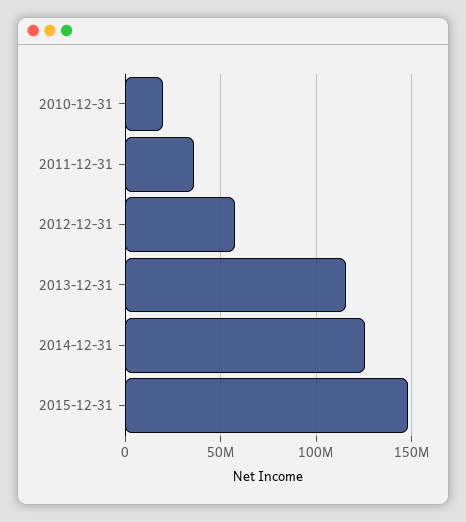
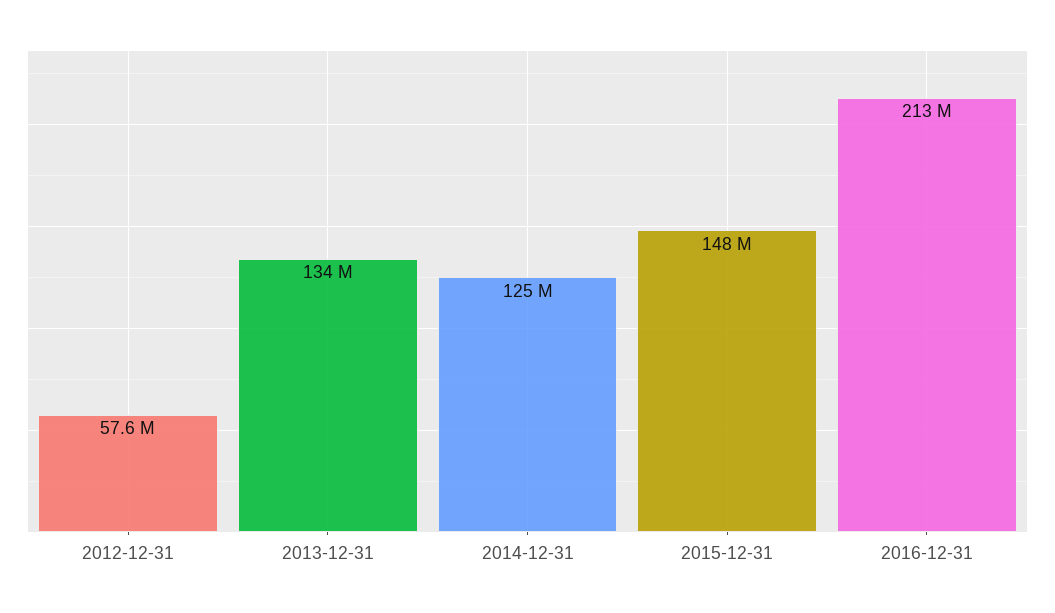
2010-12-31: 20000000 -> none
2011-12-31: 35000000 -> none
2013-12-31: 115000000 -> 134000000
2016-12-31: none -> 213000000

